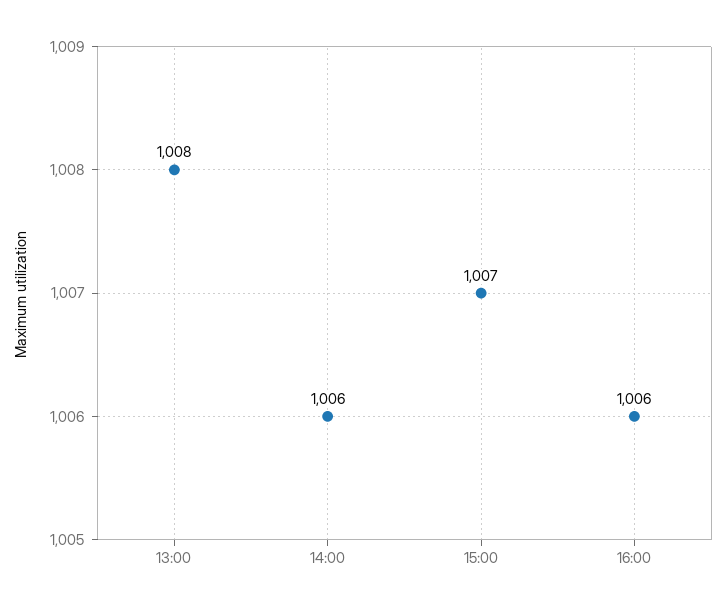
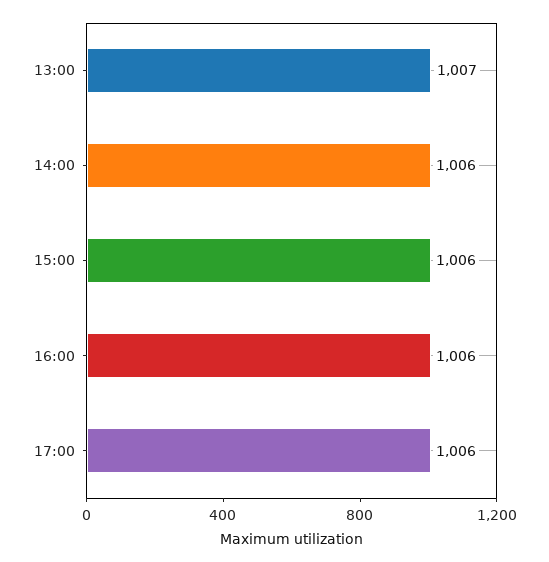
13:00: 1008 -> 1007
15:00: 1007 -> 1006
17:00: none -> 1006

